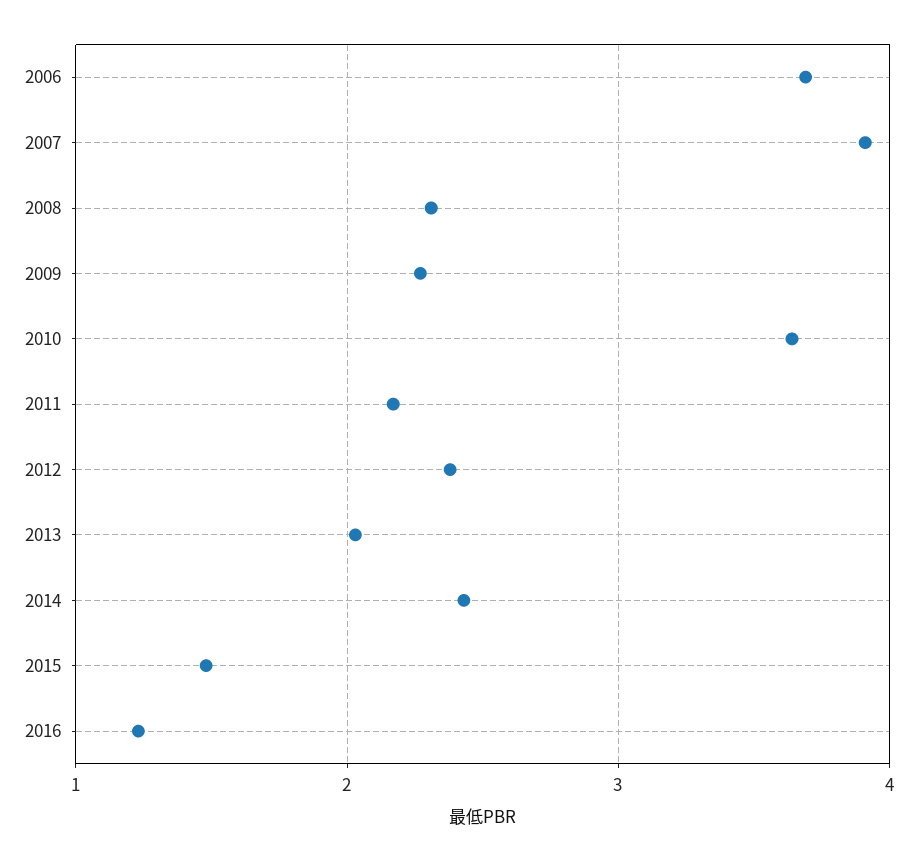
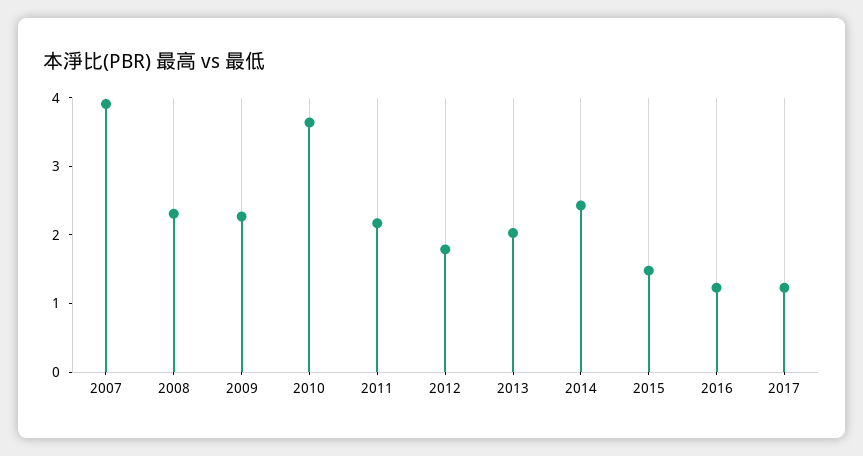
2006: 3.7 -> none
2012: 2.4 -> 1.8
2017: none -> 1.2

